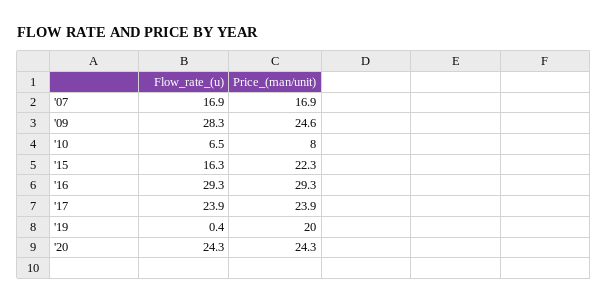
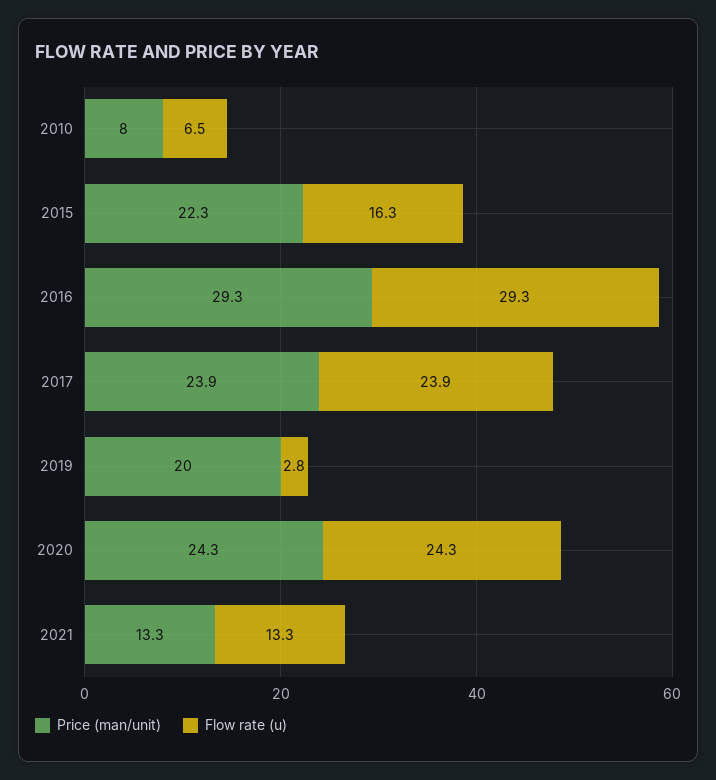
Flow_rate_(u), '07: 16.9 -> none
Price_(man/unit), '07: 16.9 -> none
Flow_rate_(u), '09: 28.3 -> none
Price_(man/unit), '09: 24.6 -> none
Flow_rate_(u), '19: 0.4 -> 2.8
Price_(man/unit), 2021: none -> 13.3
Flow_rate_(u), 2021: none -> 13.3

